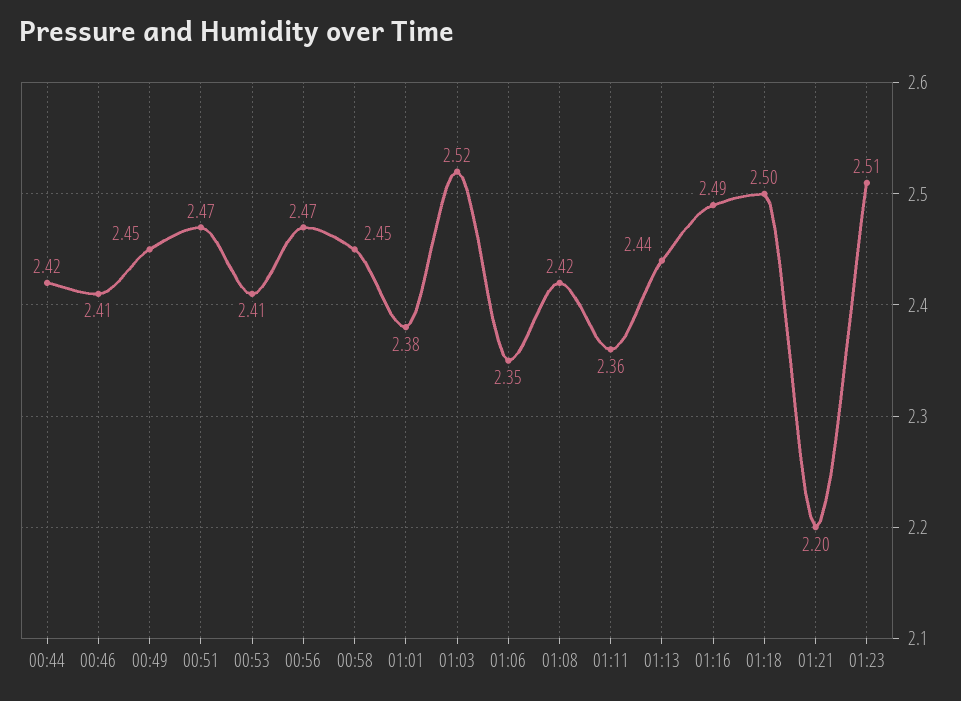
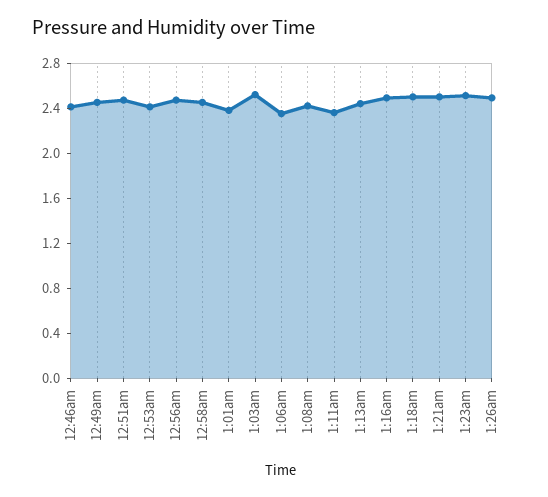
00:44: 2.42 -> none
01:21: 2.2 -> 2.5
1:26am: none -> 2.5

